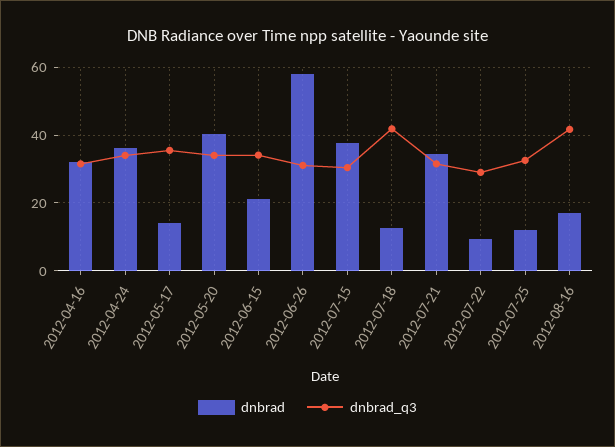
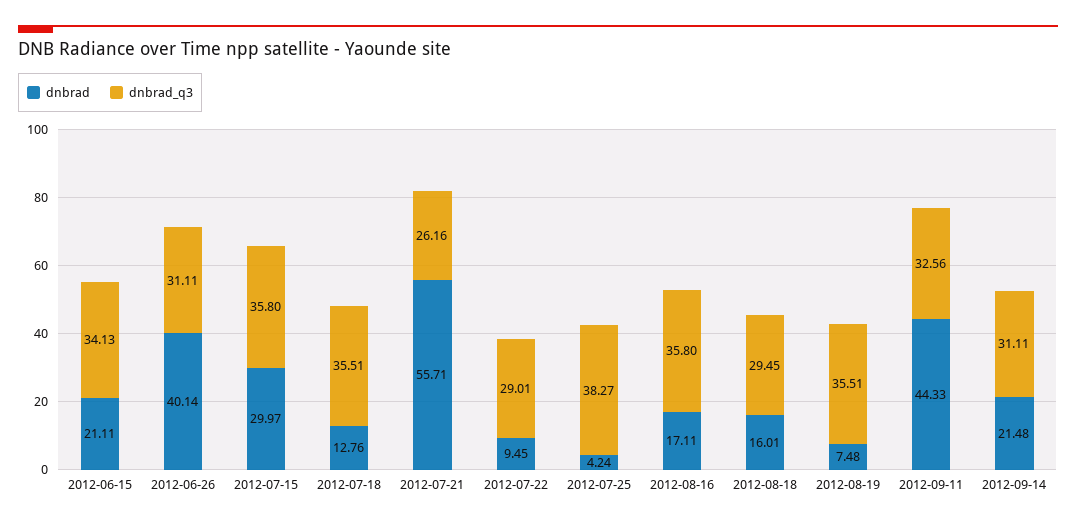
dnbrad, 2012-04-16: 32 -> none
dnbrad_q3, 2012-04-16: 32 -> none
dnbrad, 2012-04-24: 36 -> none
dnbrad_q3, 2012-04-24: 34 -> none
dnbrad, 2012-05-17: 14 -> none
dnbrad_q3, 2012-05-17: 36 -> none
dnbrad, 2012-05-20: 40 -> none
dnbrad_q3, 2012-05-20: 34 -> none
dnbrad, 2012-06-26: 58 -> 40.14
dnbrad, 2012-07-15: 38 -> 29.97
dnbrad_q3, 2012-07-15: 30 -> 35.8
dnbrad_q3, 2012-07-18: 42 -> 35.51
dnbrad, 2012-07-21: 34 -> 55.71
dnbrad_q3, 2012-07-21: 32 -> 26.16
dnbrad, 2012-07-25: 12 -> 4.24
dnbrad_q3, 2012-07-25: 32 -> 38.27
dnbrad_q3, 2012-08-16: 42 -> 35.8
dnbrad, 2012-08-18: none -> 16.01
dnbrad_q3, 2012-08-18: none -> 29.45
dnbrad, 2012-08-19: none -> 7.48
dnbrad_q3, 2012-08-19: none -> 35.51
dnbrad, 2012-09-11: none -> 44.33
dnbrad_q3, 2012-09-11: none -> 32.56
dnbrad, 2012-09-14: none -> 21.48
dnbrad_q3, 2012-09-14: none -> 31.11

